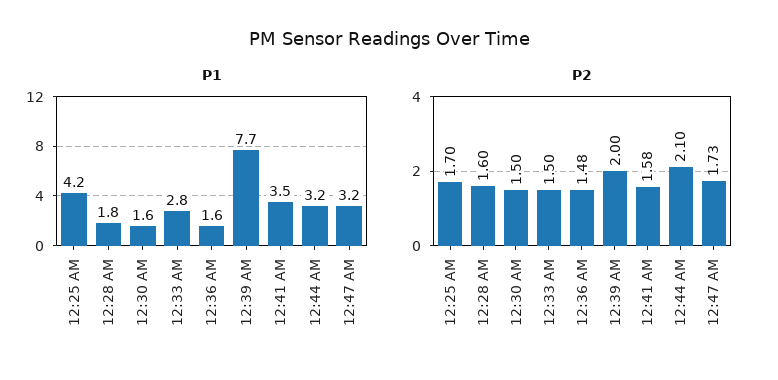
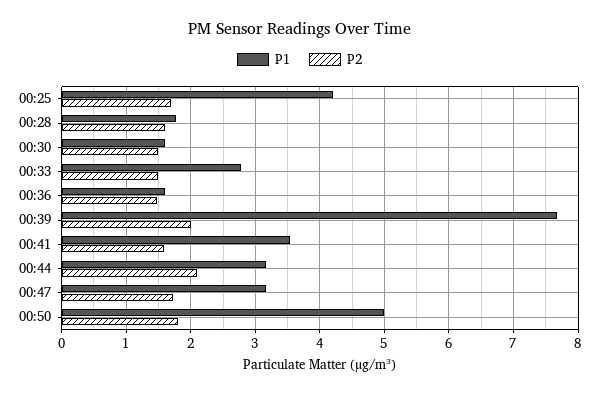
P1, 00:50: none -> 5
P2, 00:50: none -> 1.8

